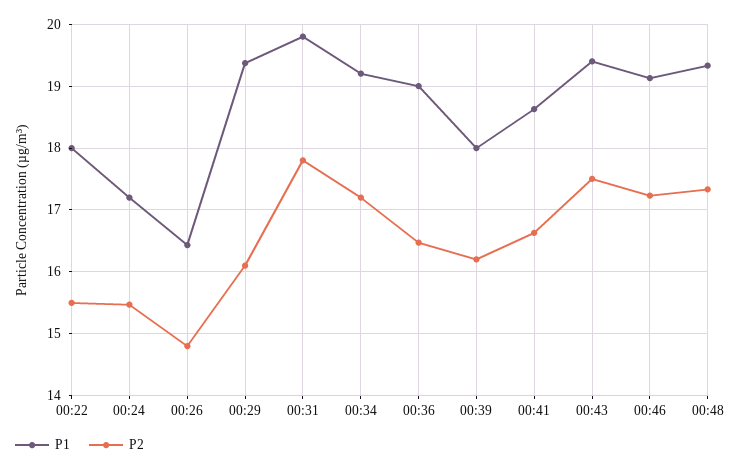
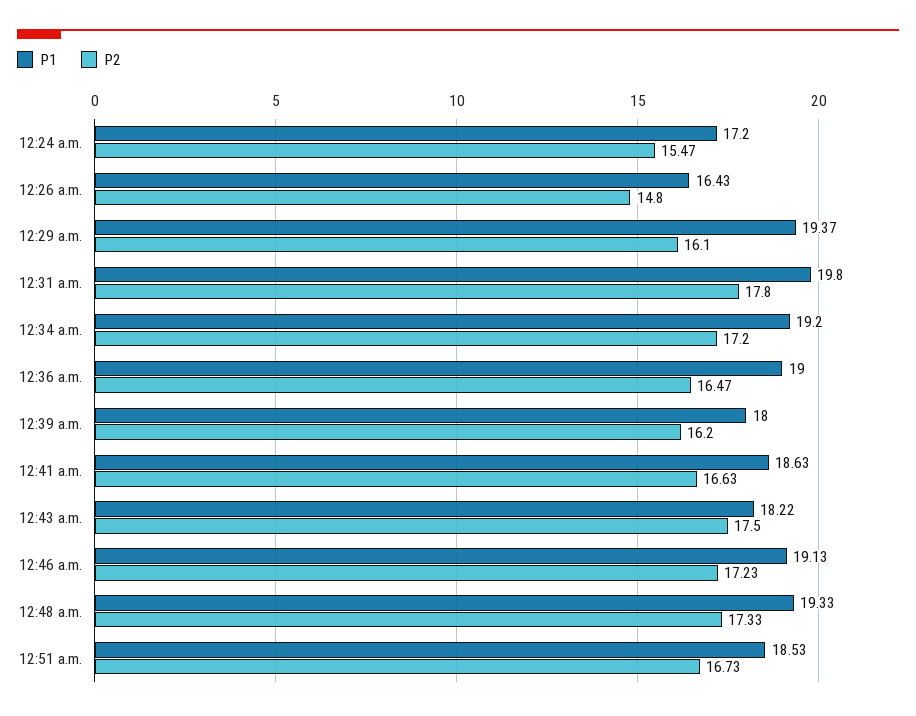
P1, 00:22: 18 -> none
P2, 00:22: 15.5 -> none
P1, 00:43: 19.4 -> 18.22
P1, 12:51 a.m.: none -> 18.53
P2, 12:51 a.m.: none -> 16.73

